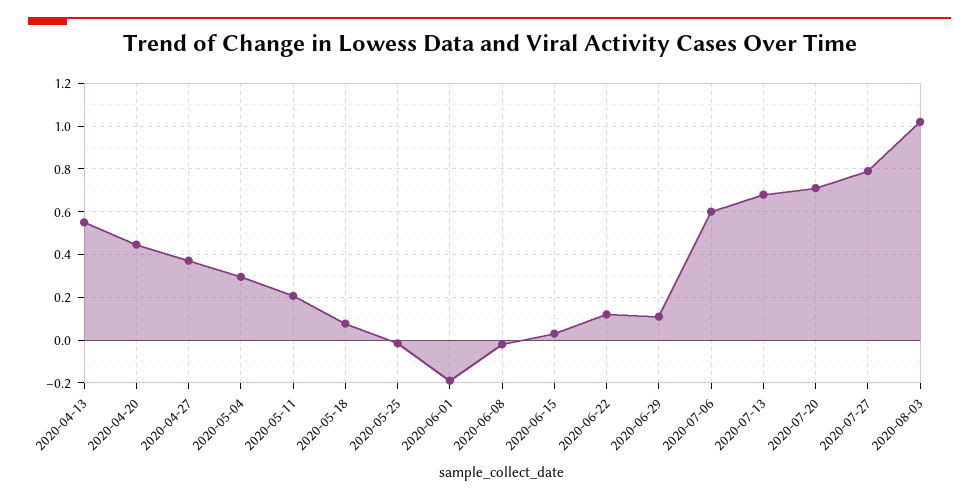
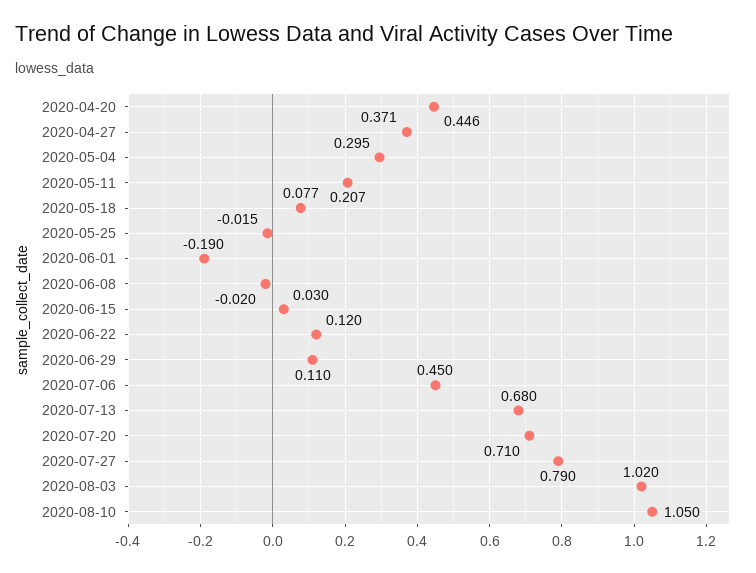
2020-04-13: 0.55 -> none
2020-07-06: 0.6 -> 0.45
2020-08-10: none -> 1.05

